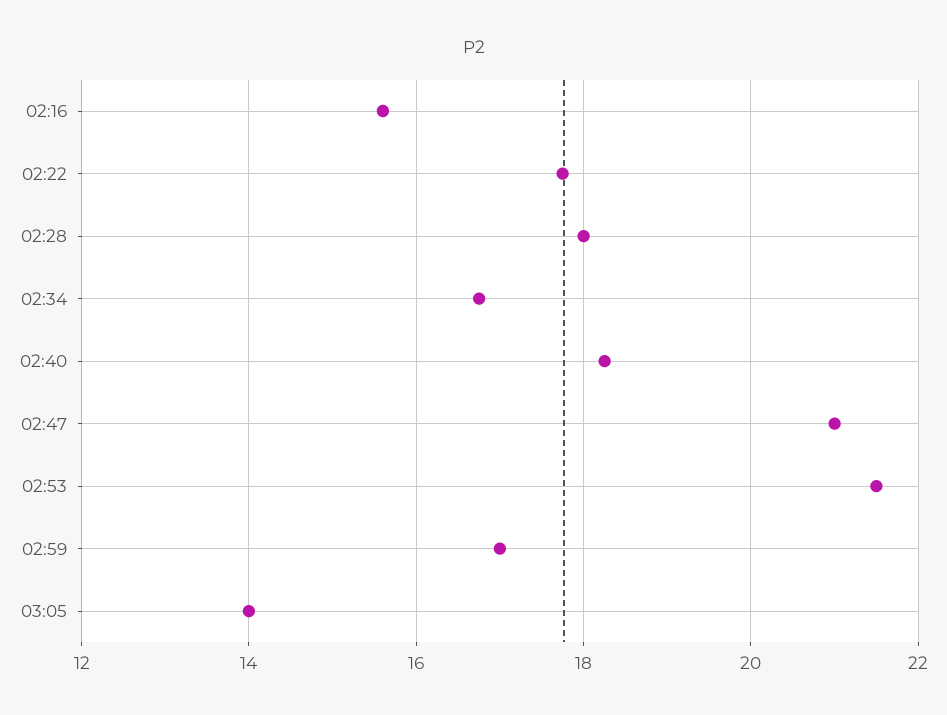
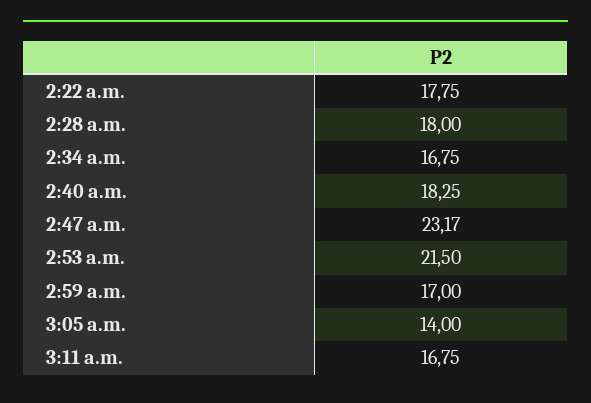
02:16: 15.6 -> none
02:47: 21 -> 23.17
3:11 a.m.: none -> 16.75

